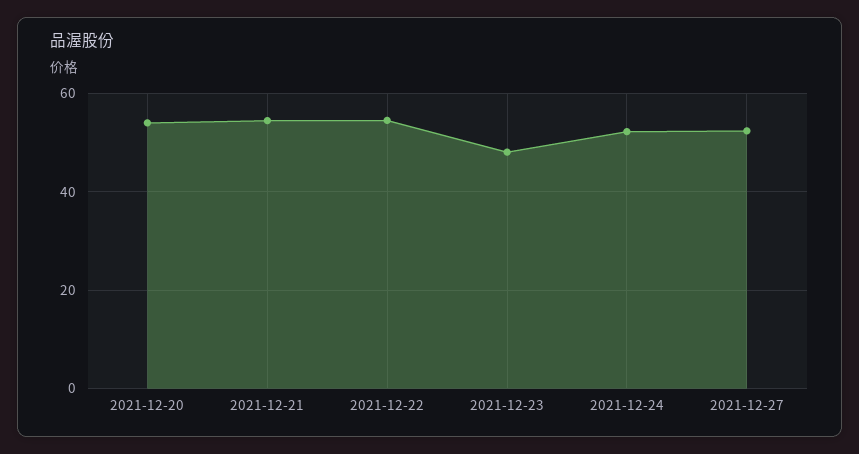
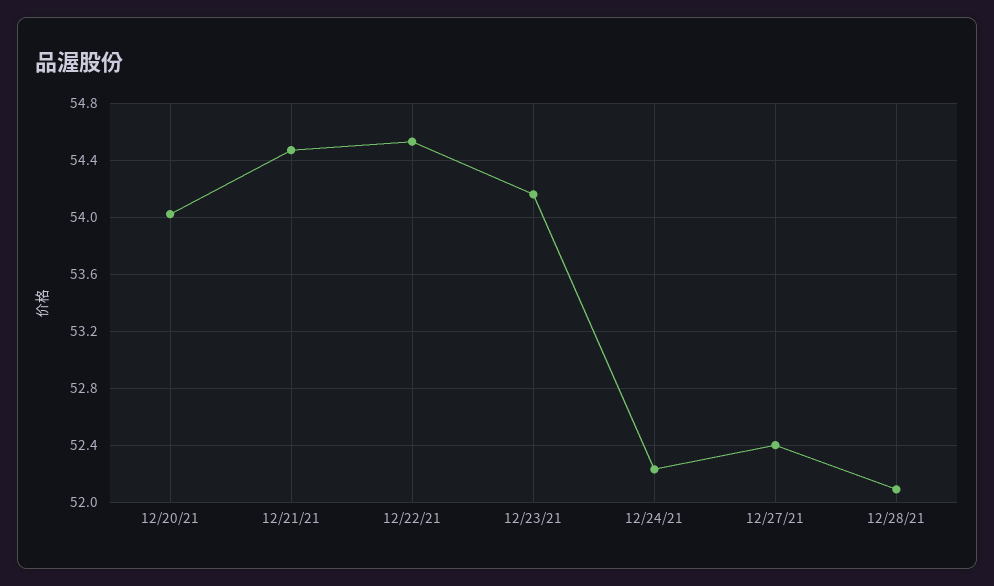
2021-12-23: 48 -> 54.15
12/28/21: none -> 52.1

